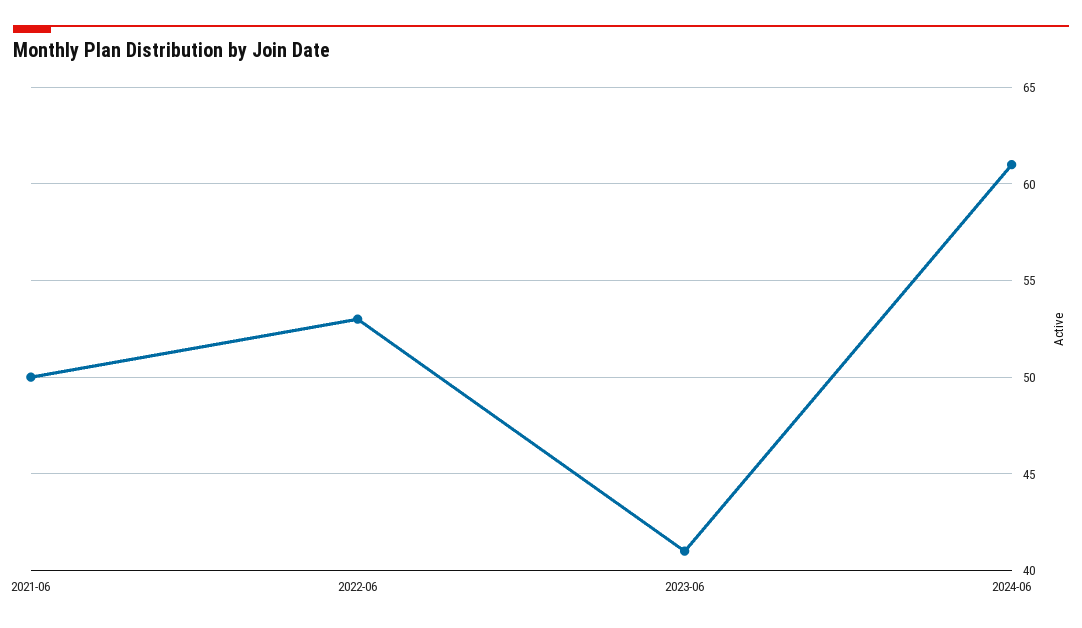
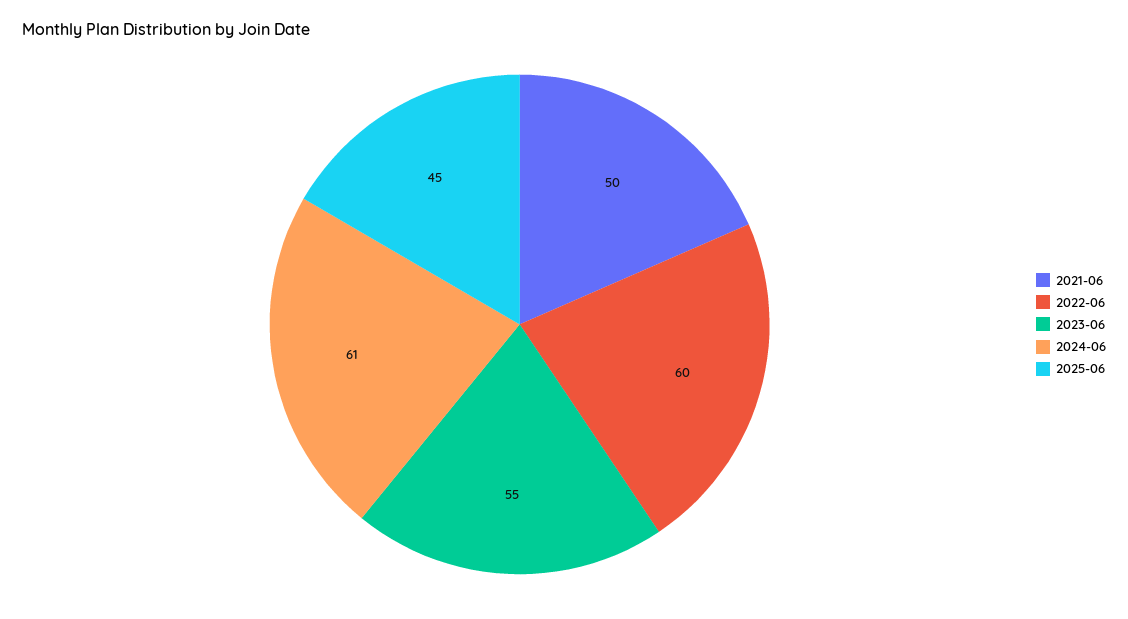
2022-06: 53 -> 60
2023-06: 41 -> 55
2025-06: none -> 45

